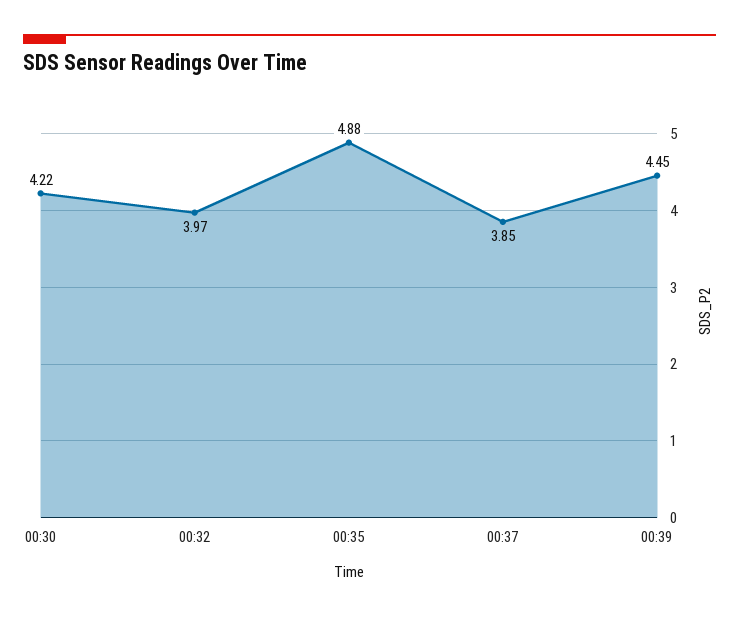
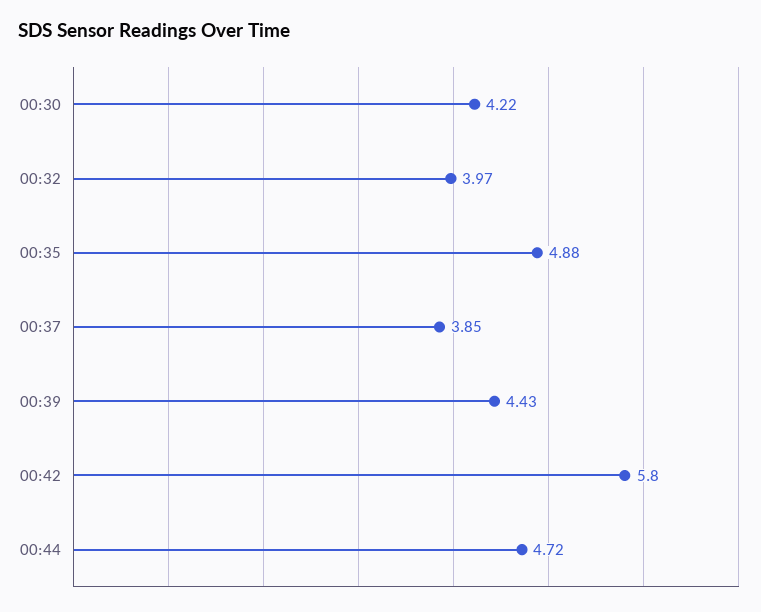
00:39: 4.45 -> 4.43
00:42: none -> 5.8
00:44: none -> 4.72

